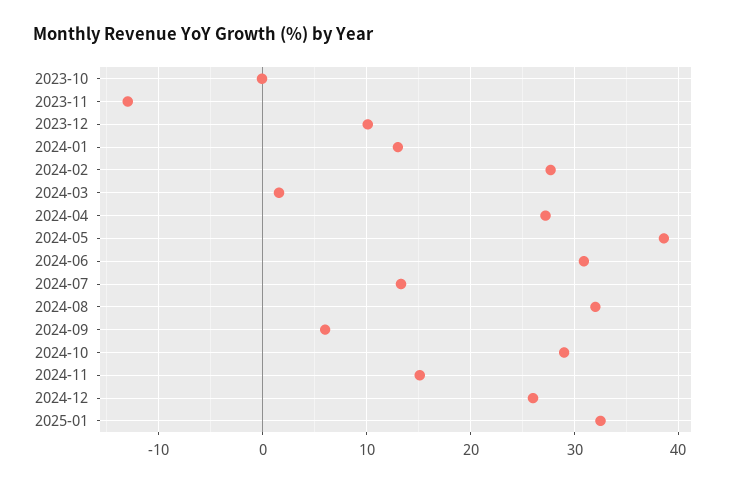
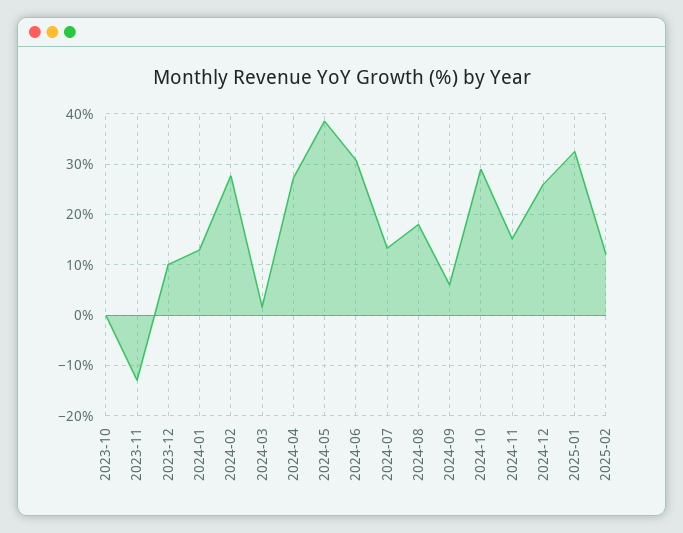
2024-08: 32 -> 18
2025-02: none -> 12

